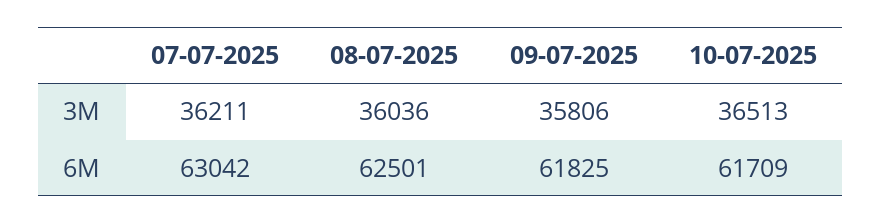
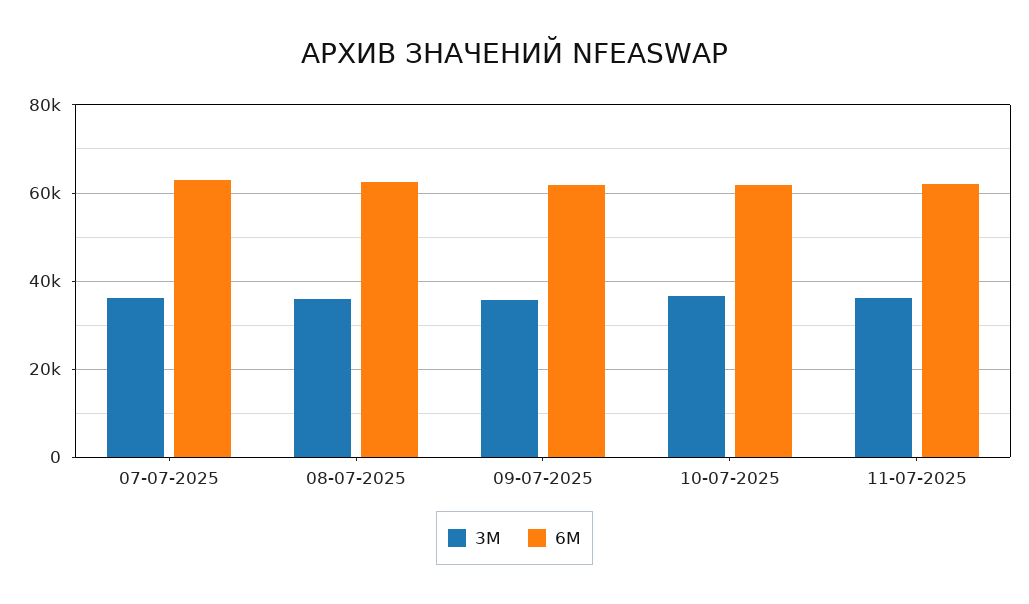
3M, 11-07-2025: none -> 36000
6M, 11-07-2025: none -> 62000

